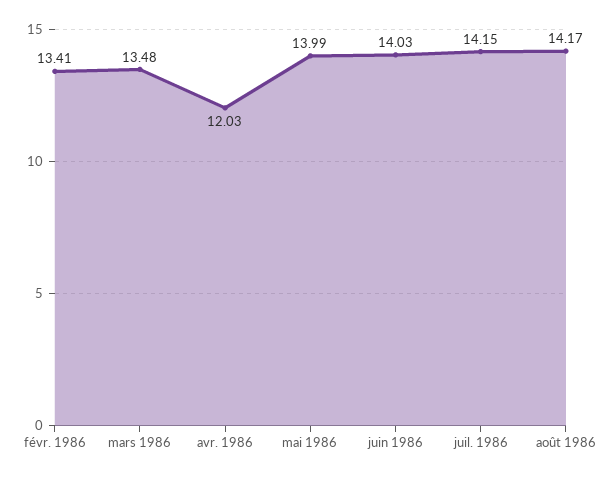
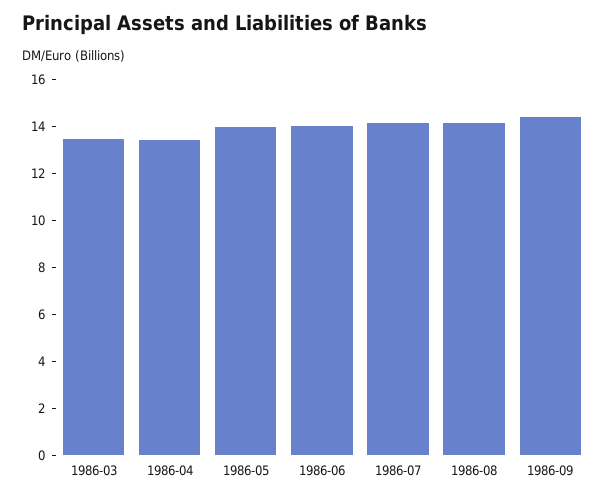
févr. 1986: 13.41 -> none
avr. 1986: 12.03 -> 13.5
1986-09: none -> 14.5

